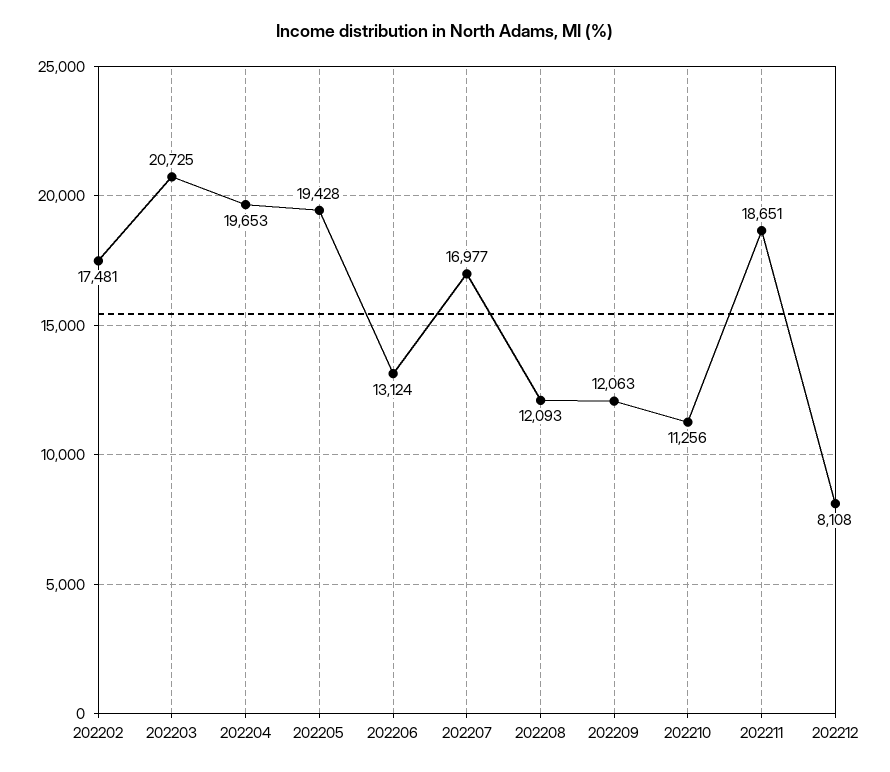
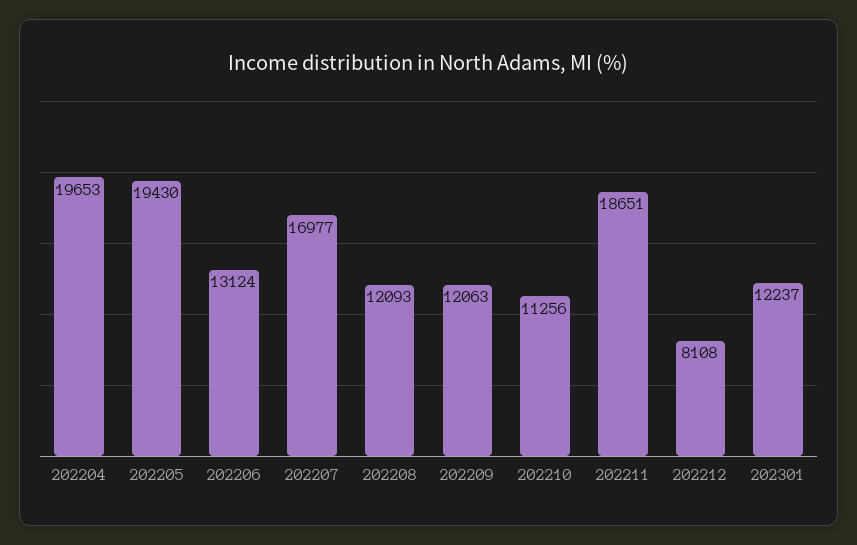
202202: 17481 -> none
202203: 20725 -> none
202205: 19428 -> 19430
202301: none -> 12237

